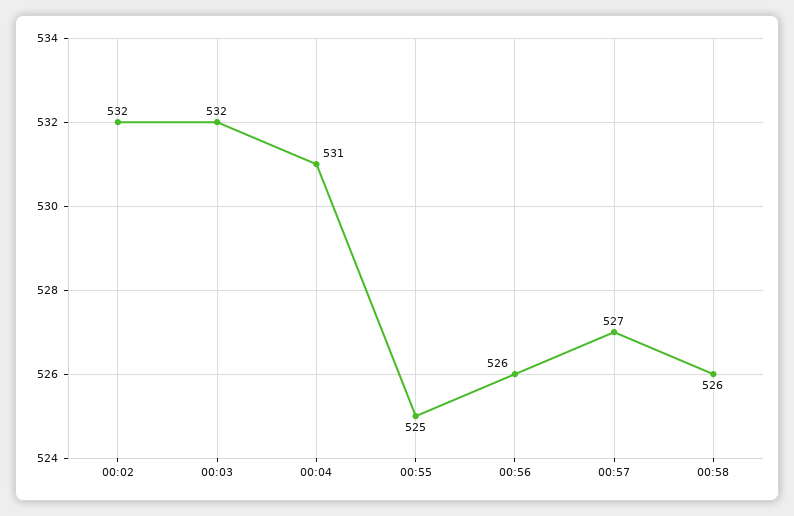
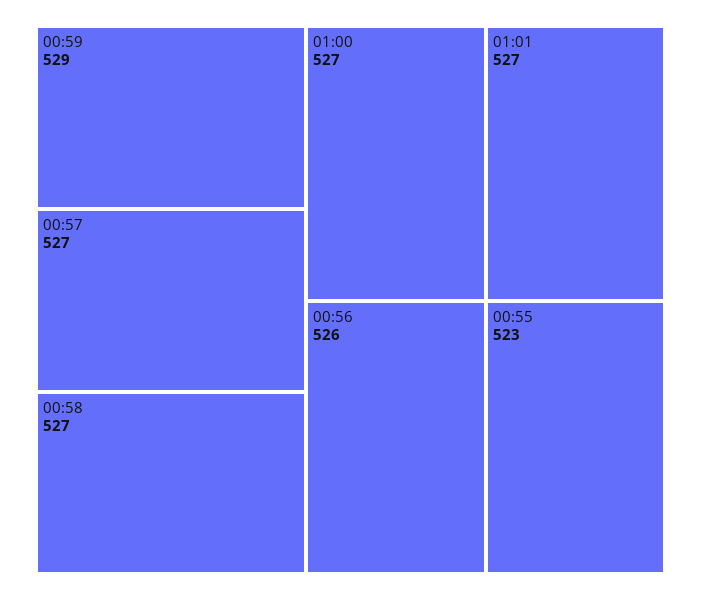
00:02: 532 -> none
00:03: 532 -> none
00:04: 531 -> none
00:55: 525 -> 523
00:58: 526 -> 527
00:59: none -> 529
01:00: none -> 527
01:01: none -> 527

